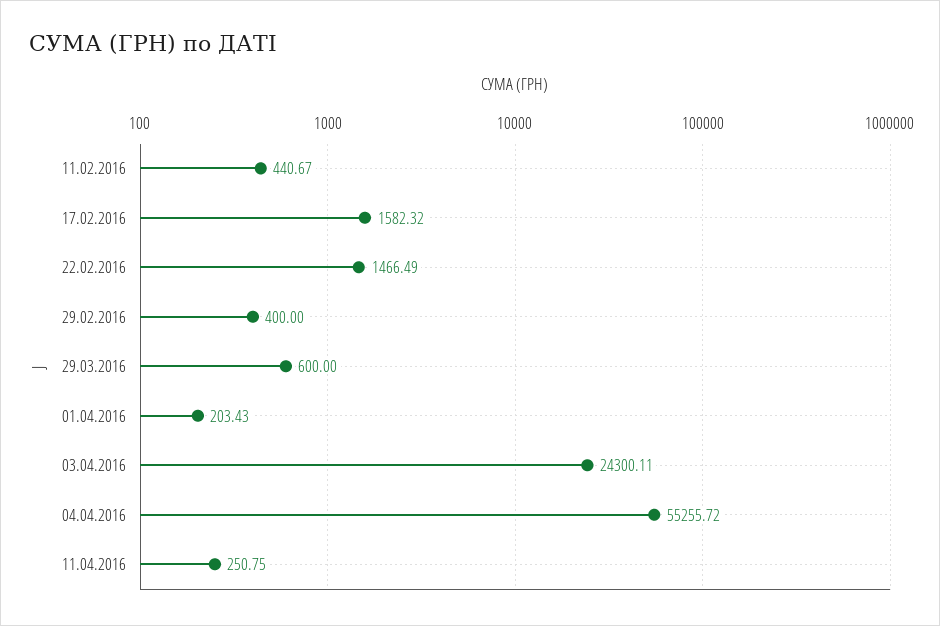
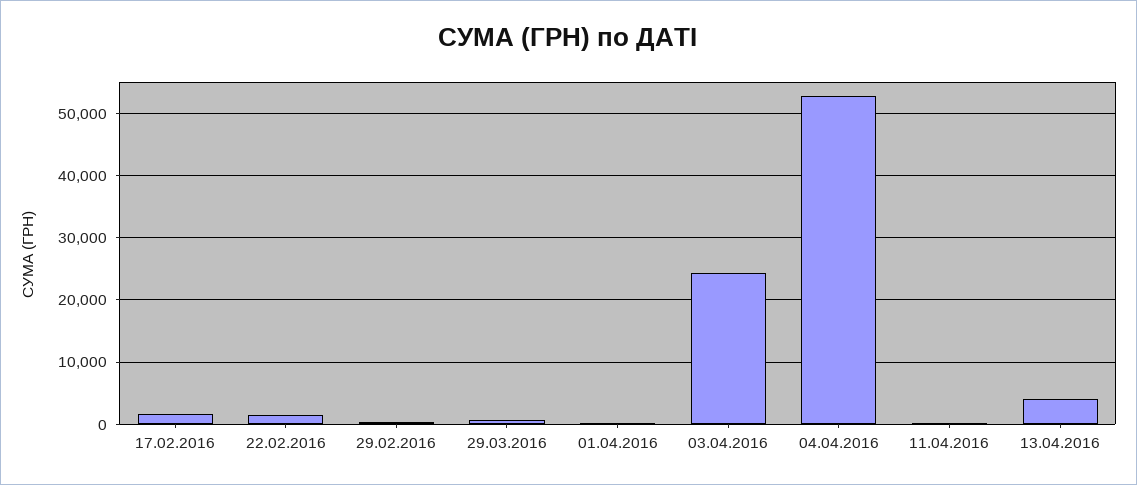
11.02.2016: 440.67 -> none
04.04.2016: 55255.72 -> 53000
13.04.2016: none -> 4000

